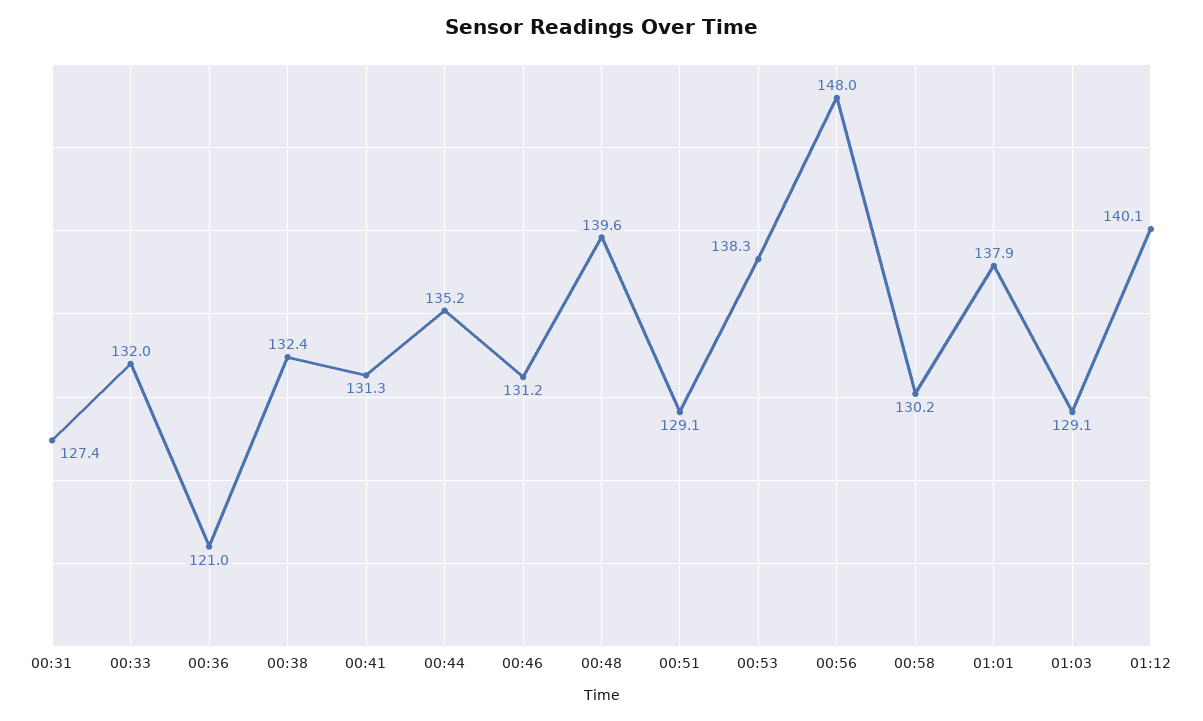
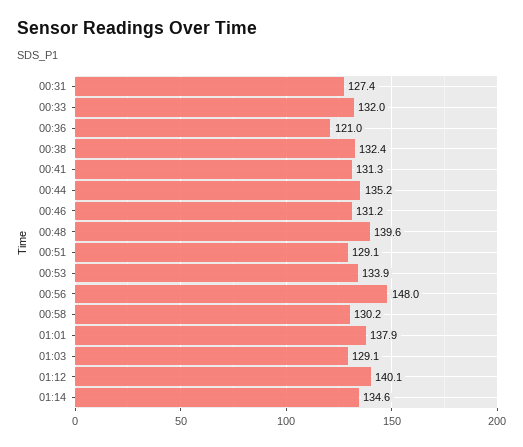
00:53: 138.3 -> 133.9
01:14: none -> 134.6

